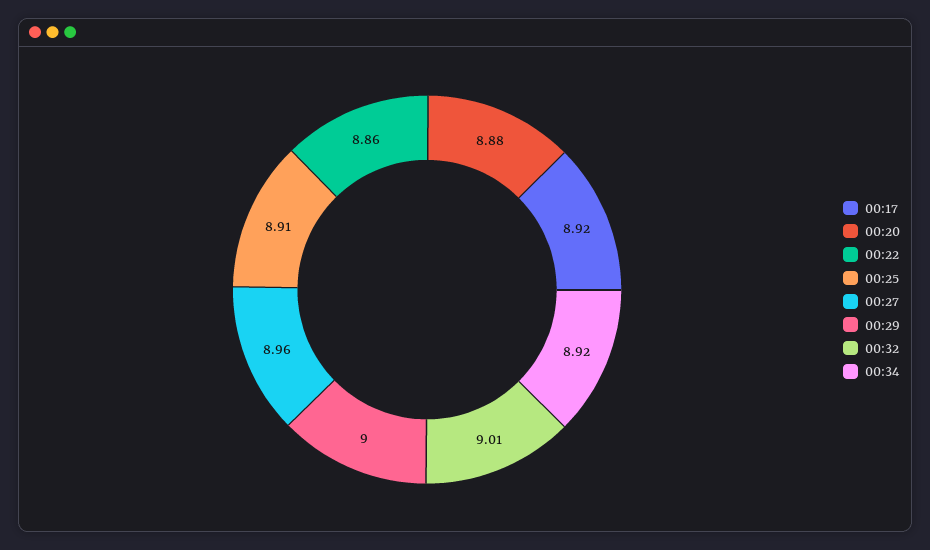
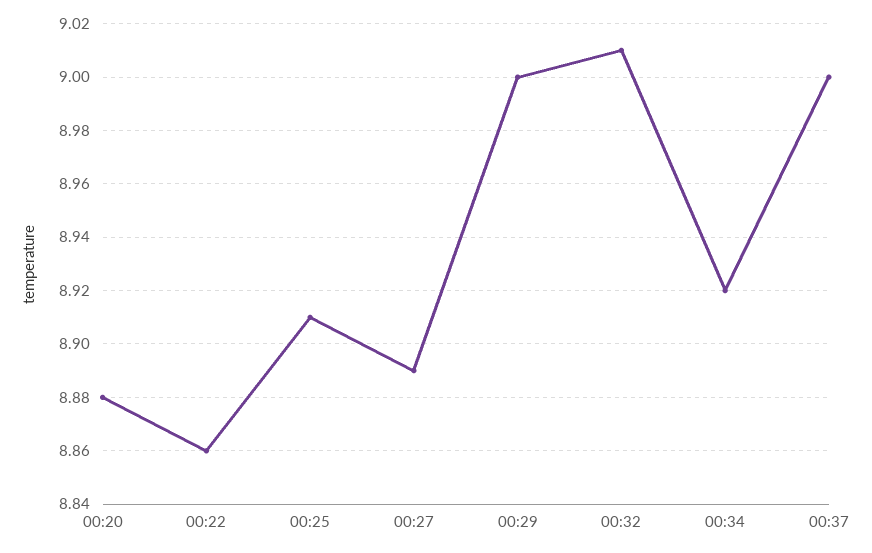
00:17: 8.92 -> none
00:27: 8.96 -> 8.89
00:37: none -> 9

